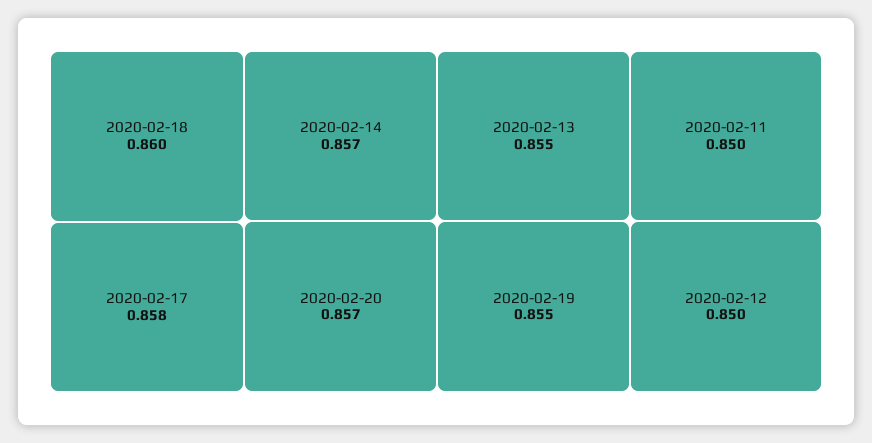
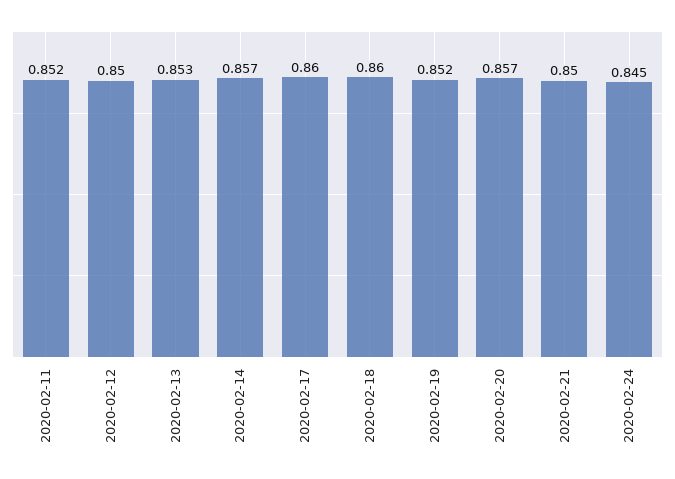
2020-02-17: 0.858 -> 0.86
2020-02-13: 0.855 -> 0.853
2020-02-19: 0.855 -> 0.852
2020-02-11: 0.85 -> 0.852
2020-02-21: none -> 0.85
2020-02-24: none -> 0.845

